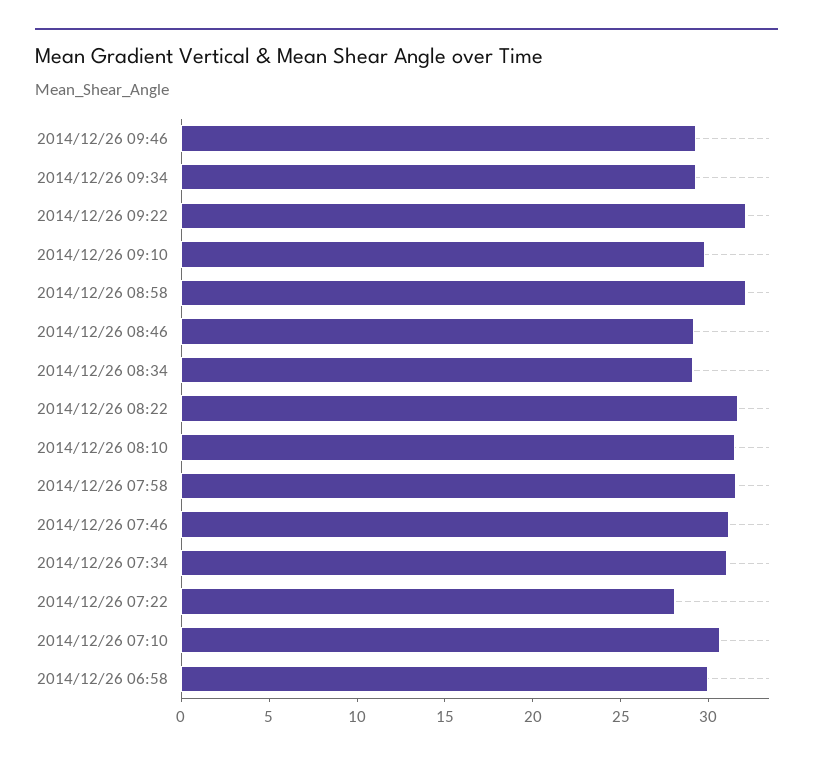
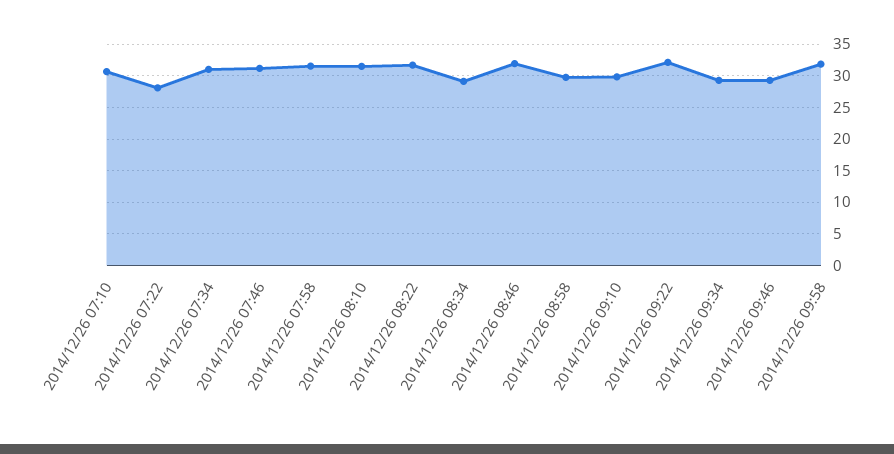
2014/12/26 08:58: 32 -> 30
2014/12/26 08:46: 29 -> 32
2014/12/26 06:58: 30 -> none
2014/12/26 09:58: none -> 32

